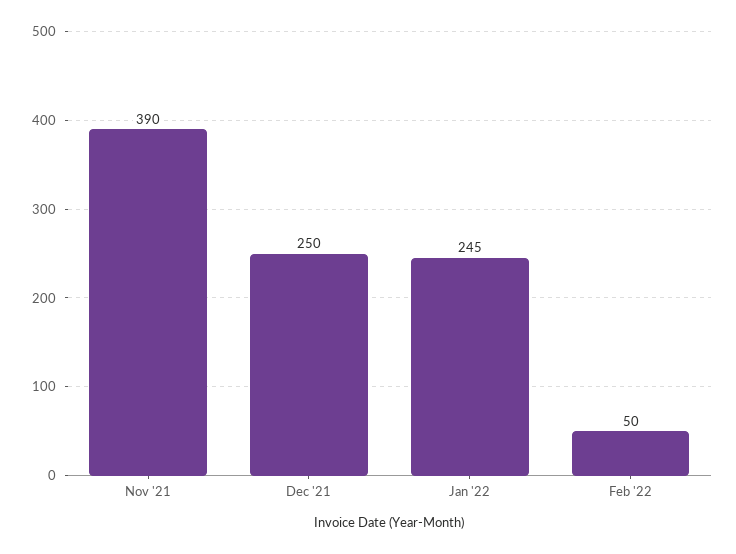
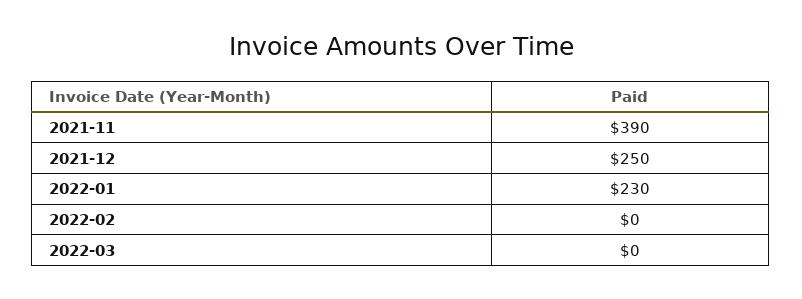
Jan '22: 245 -> 230
Feb '22: 50 -> 0
2022-03: none -> 0

